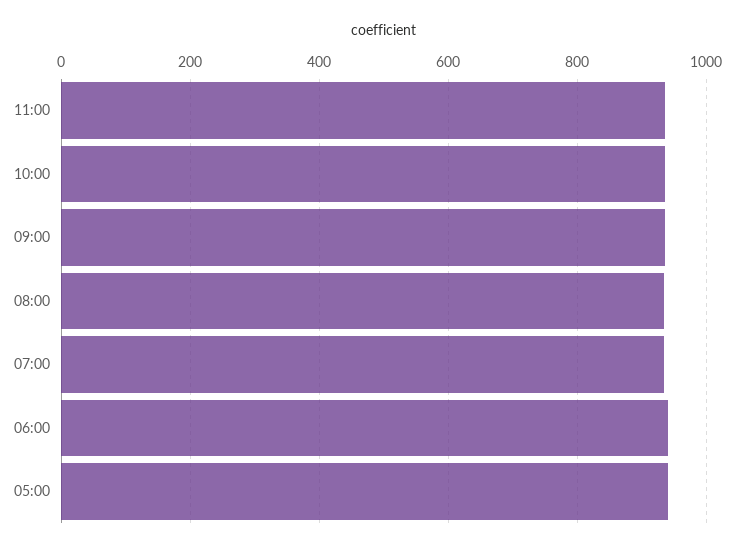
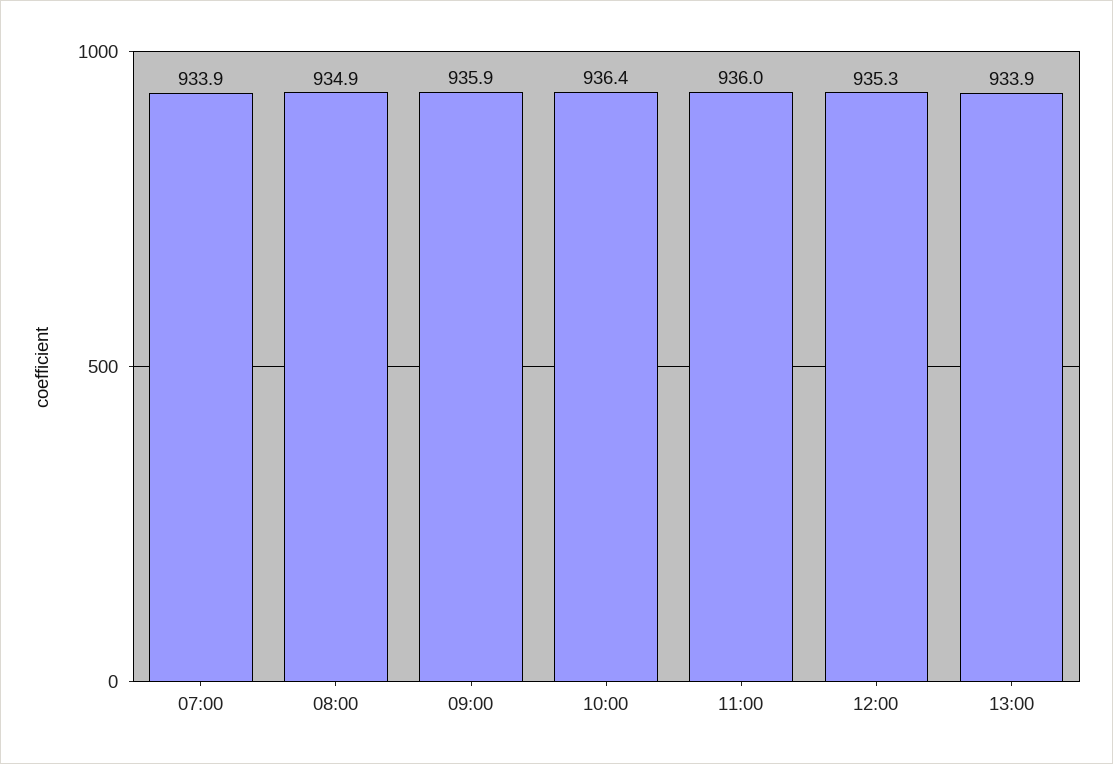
06:00: 940 -> none
05:00: 940 -> none
12:00: none -> 935.3
13:00: none -> 933.9

